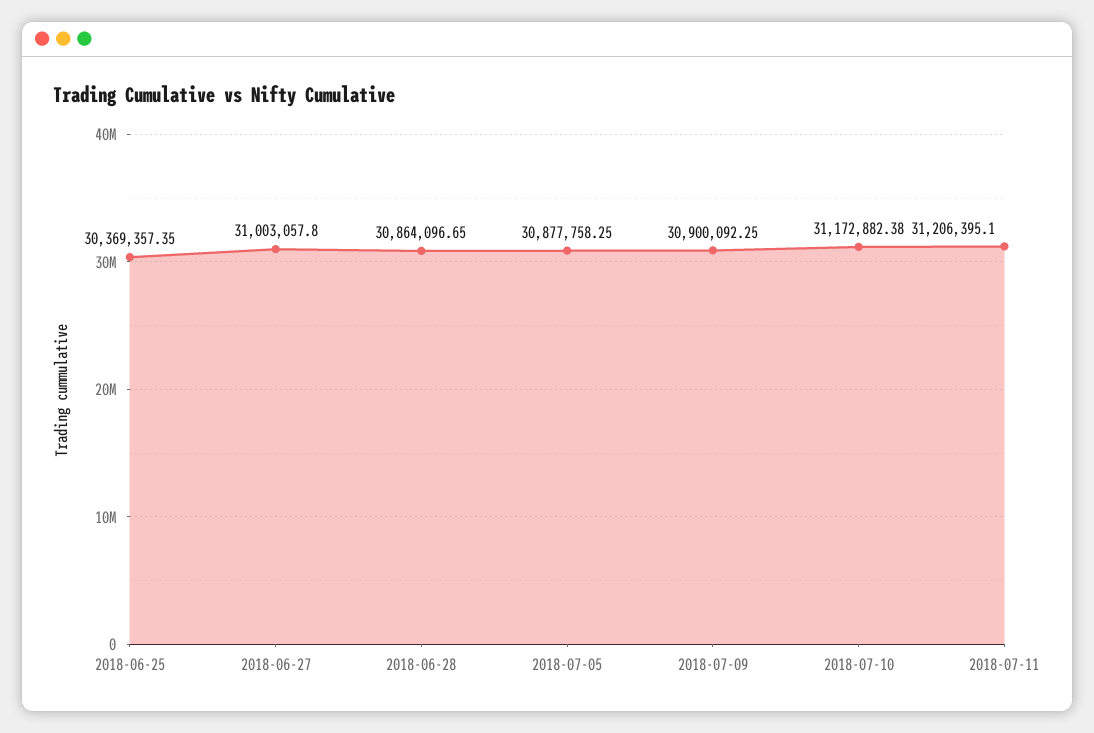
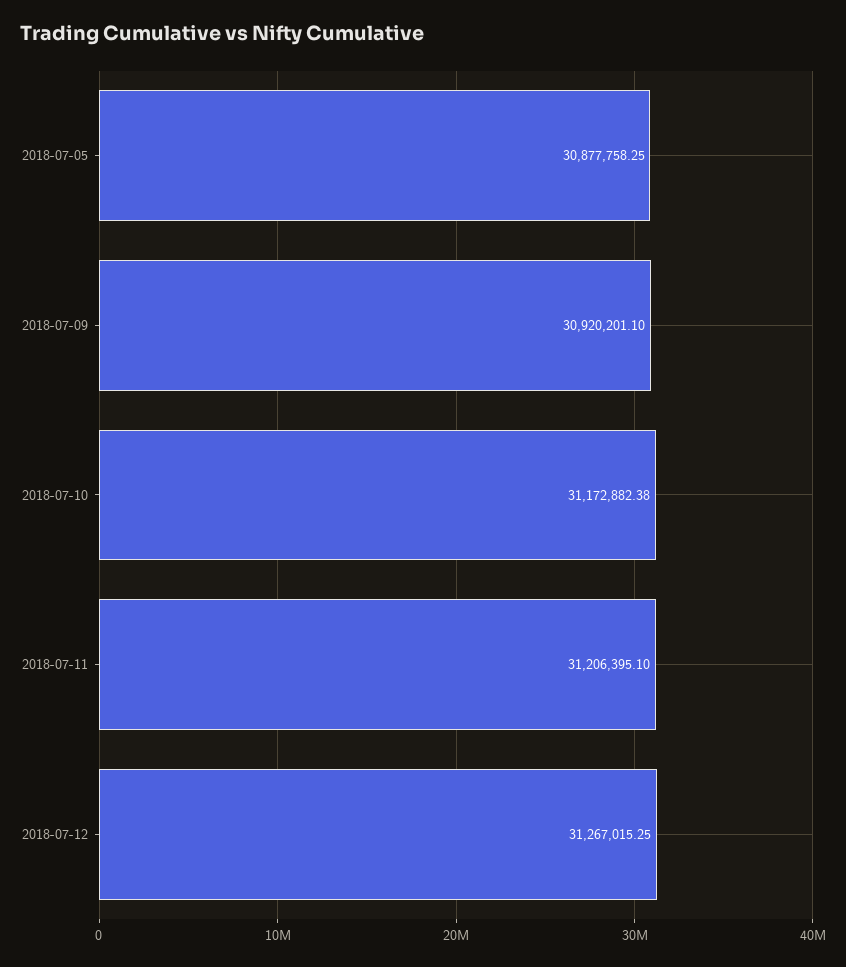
2018-06-25: 30369357.35 -> none
2018-06-27: 31003057.8 -> none
2018-06-28: 30864096.65 -> none
2018-07-09: 30900092.25 -> 30920201.1
2018-07-12: none -> 31267015.25

